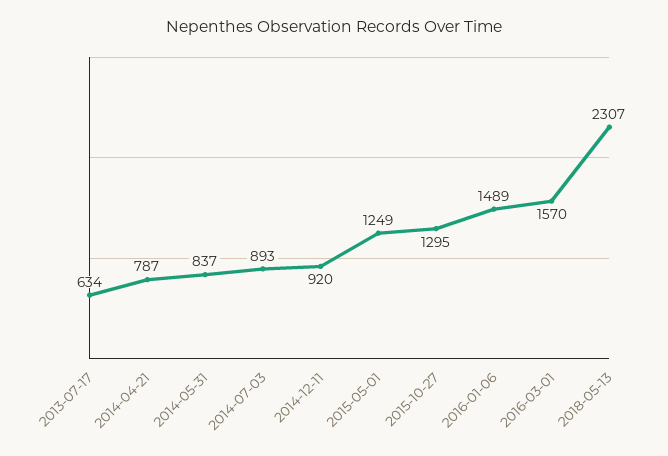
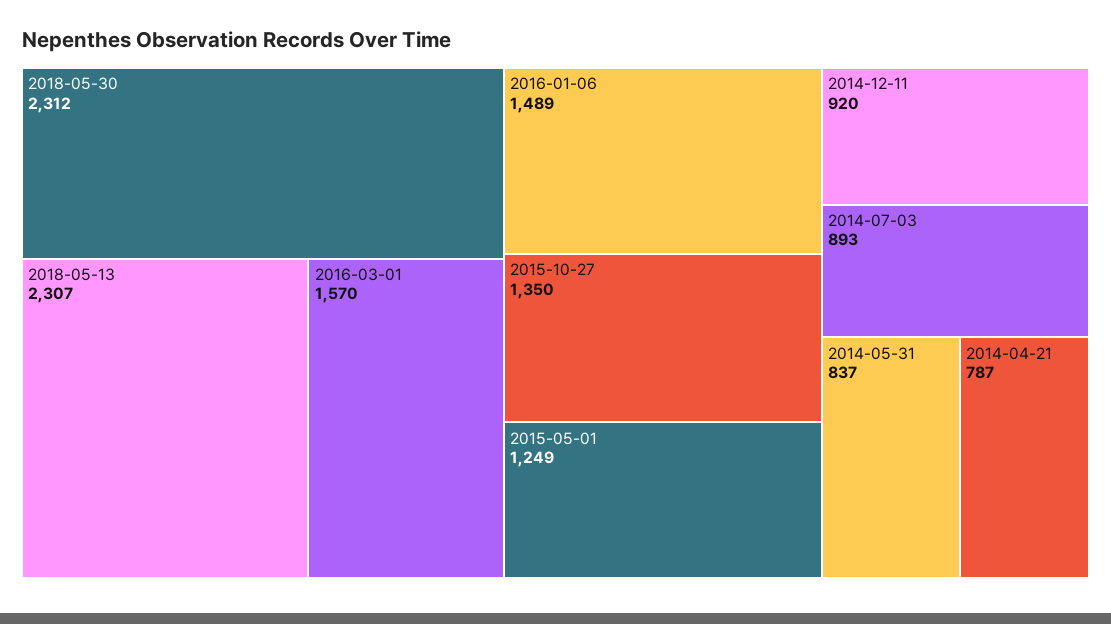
2013-07-17: 634 -> none
2015-10-27: 1295 -> 1350
2018-05-30: none -> 2312

